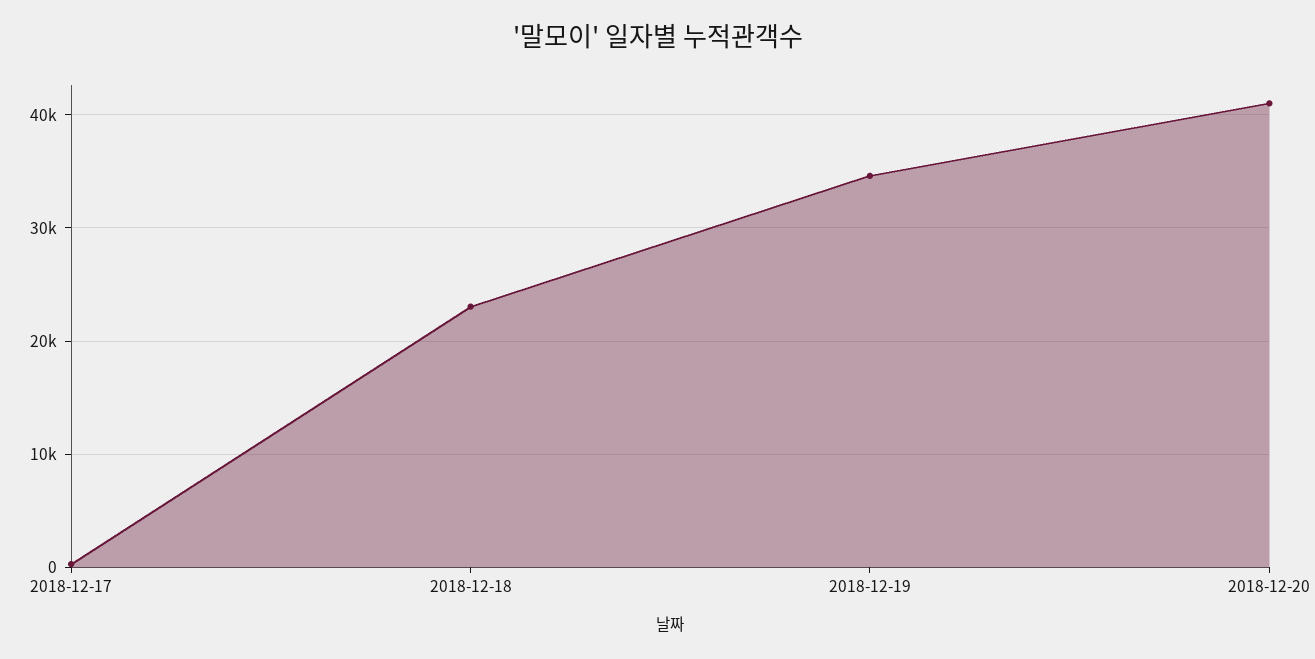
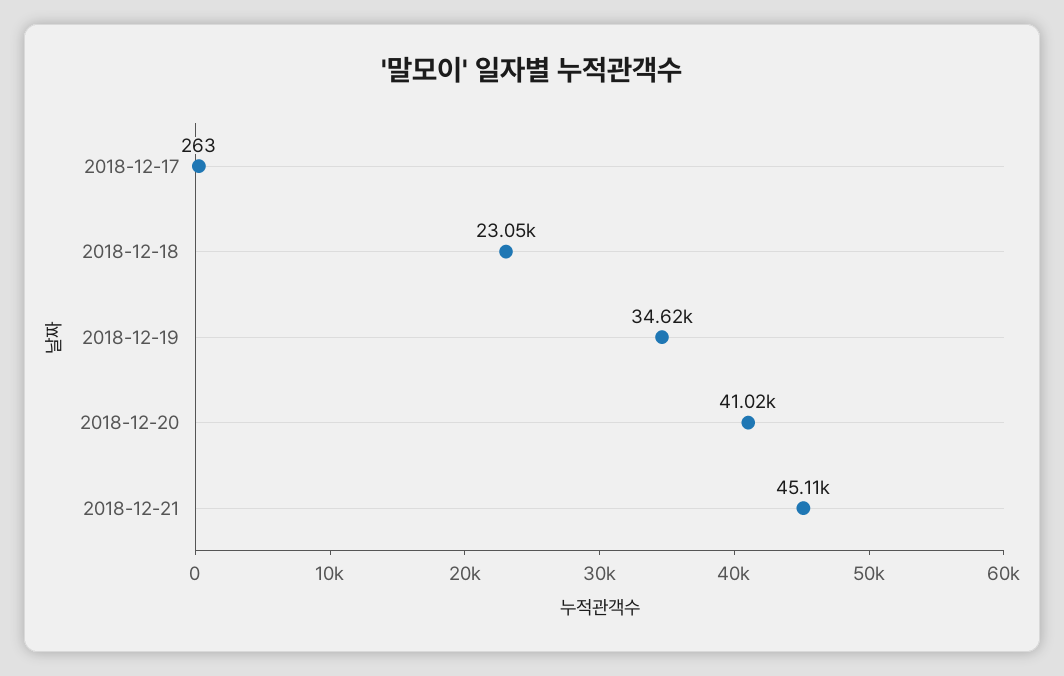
2018-12-21: none -> 45110

